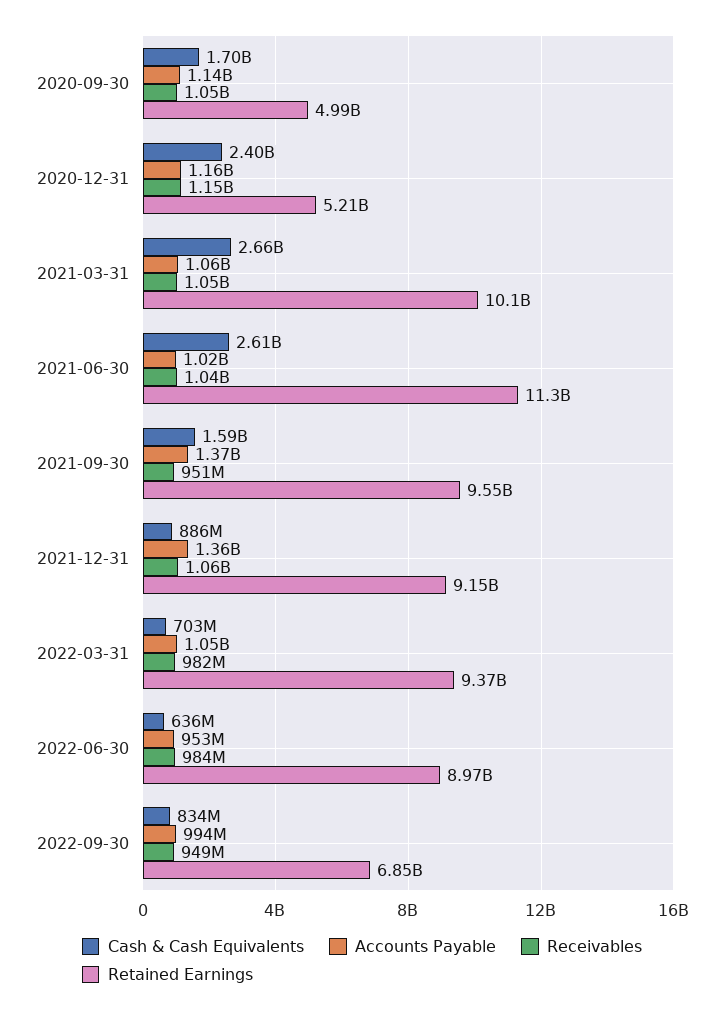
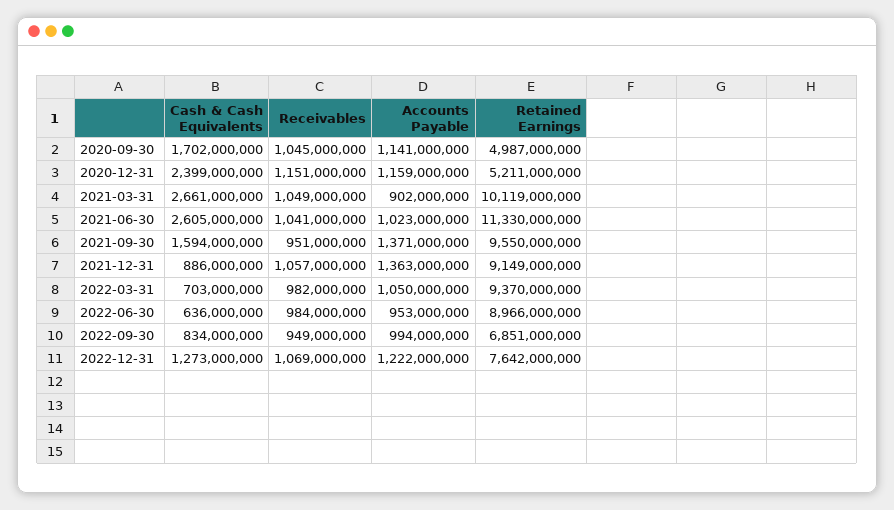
Accounts Payable, 2021-03-31: 1060000000 -> 902000000
Cash & Cash Equivalents, 2022-12-31: none -> 1273000000
Receivables, 2022-12-31: none -> 1069000000
Accounts Payable, 2022-12-31: none -> 1222000000
Retained Earnings, 2022-12-31: none -> 7642000000

